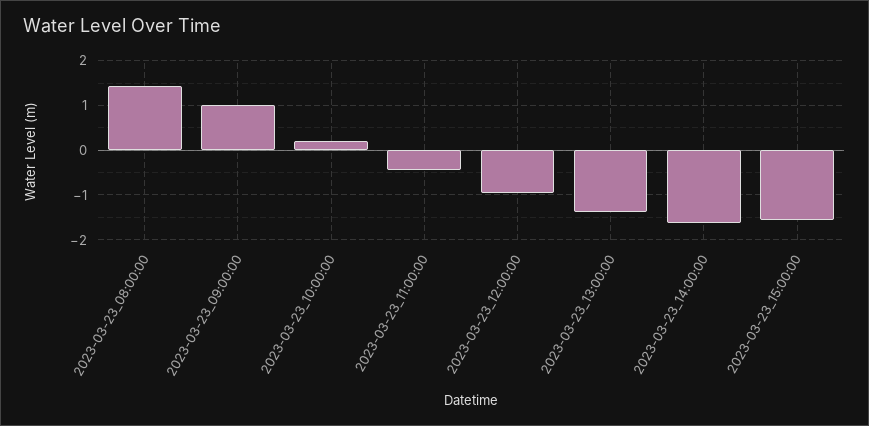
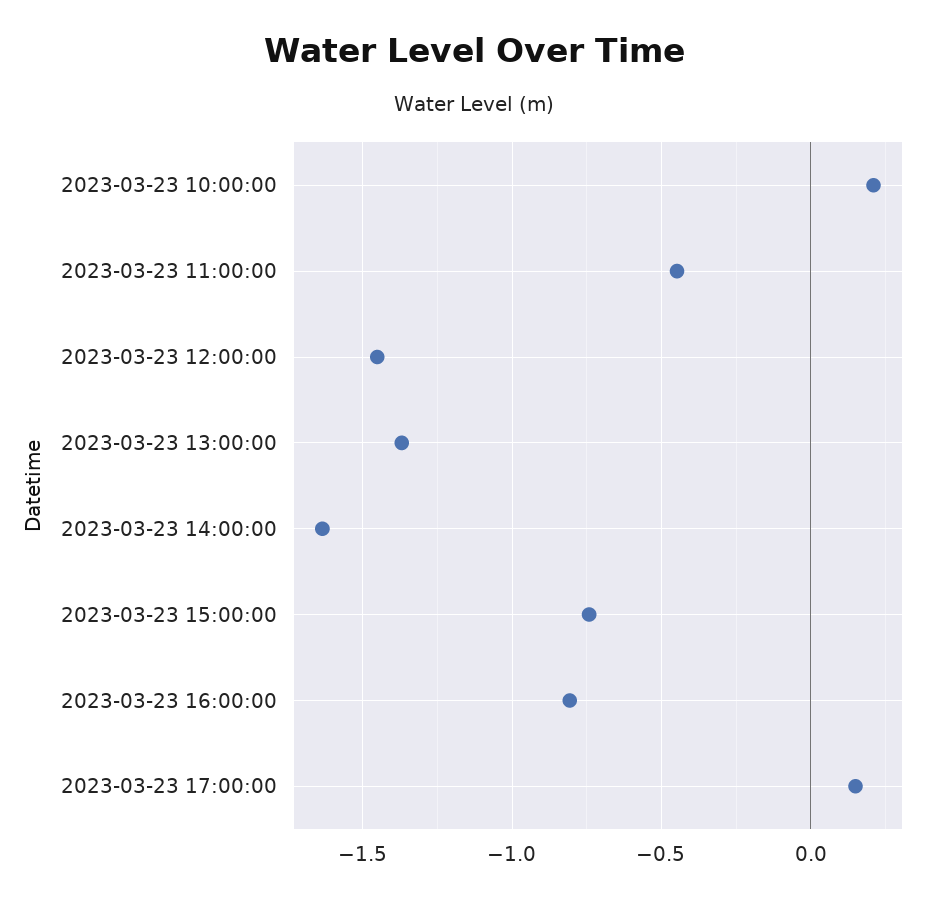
2023-03-23_08:00:00: 1.4 -> none
2023-03-23_09:00:00: 1 -> none
2023-03-23_12:00:00: -1 -> -1.45
2023-03-23_15:00:00: -1.6 -> -0.75
2023-03-23 16:00:00: none -> -0.8
2023-03-23 17:00:00: none -> 0.15

